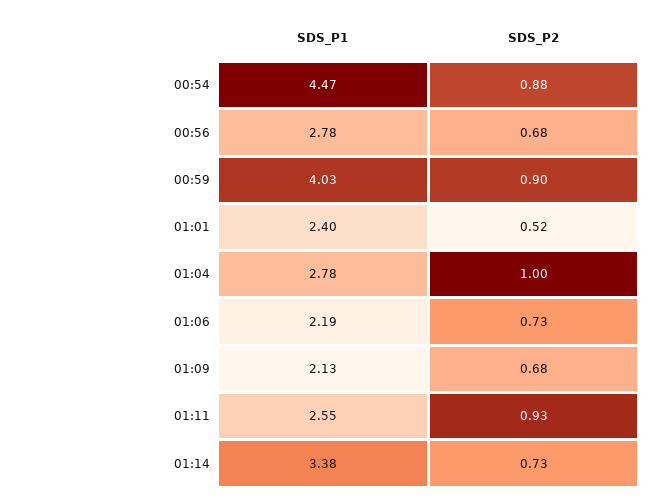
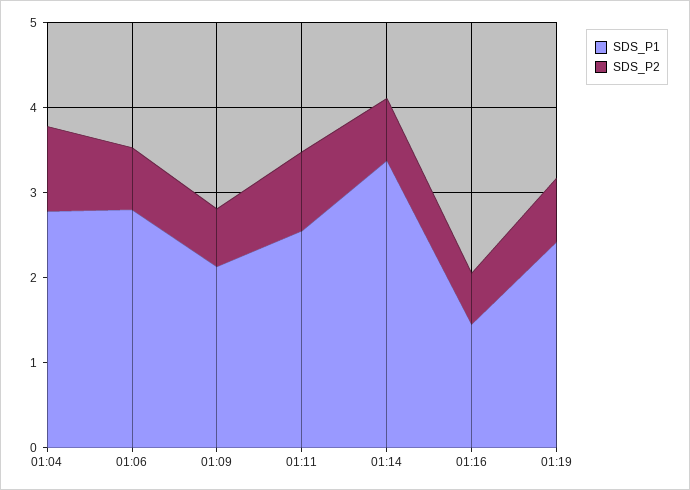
SDS_P1, 00:54: 4.47 -> none
SDS_P2, 00:54: 0.88 -> none
SDS_P1, 00:56: 2.78 -> none
SDS_P2, 00:56: 0.68 -> none
SDS_P1, 00:59: 4.03 -> none
SDS_P2, 00:59: 0.9 -> none
SDS_P1, 01:01: 2.4 -> none
SDS_P2, 01:01: 0.52 -> none
SDS_P1, 01:06: 2.19 -> 2.8
SDS_P1, 01:16: none -> 1.4
SDS_P2, 01:16: none -> 0.6
SDS_P1, 01:19: none -> 2.4
SDS_P2, 01:19: none -> 0.8

